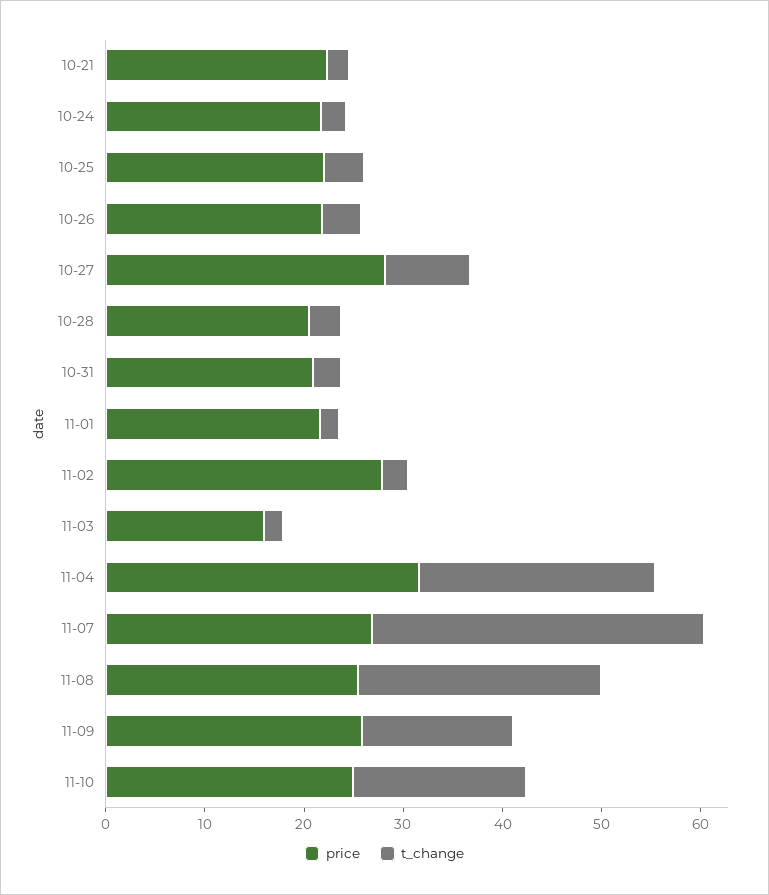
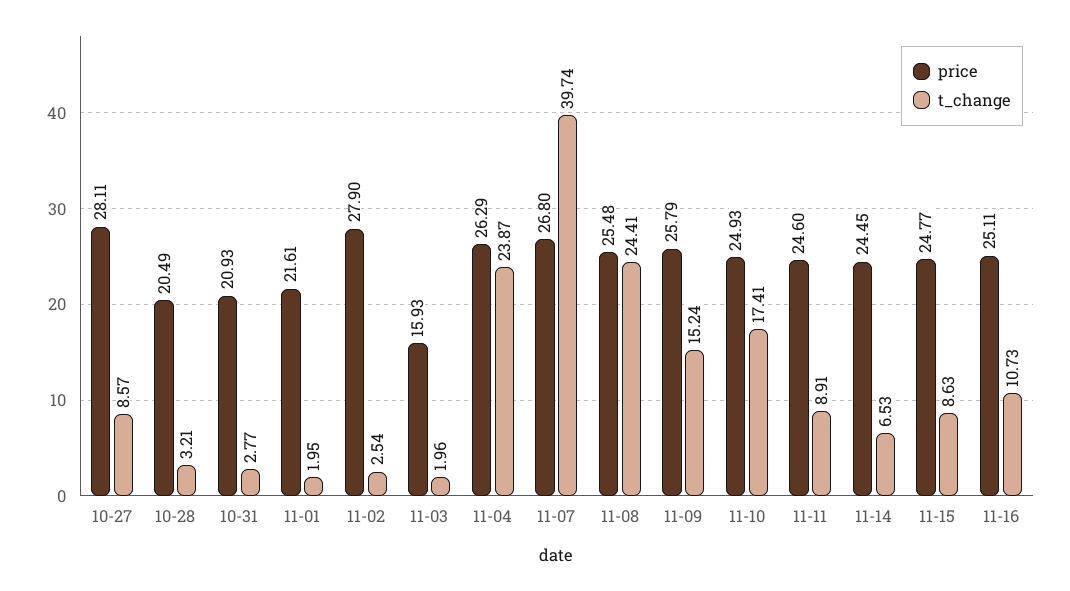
price, 10-21: 22 -> none
t_change, 10-21: 2 -> none
price, 10-24: 22 -> none
t_change, 10-24: 2 -> none
price, 10-25: 22 -> none
t_change, 10-25: 4 -> none
price, 10-26: 22 -> none
t_change, 10-26: 4 -> none
price, 11-04: 32 -> 26.29
t_change, 11-07: 34 -> 39.74
price, 11-11: none -> 24.6
t_change, 11-11: none -> 8.91
price, 11-14: none -> 24.45
t_change, 11-14: none -> 6.53
price, 11-15: none -> 24.77
t_change, 11-15: none -> 8.63
price, 11-16: none -> 25.11
t_change, 11-16: none -> 10.73

